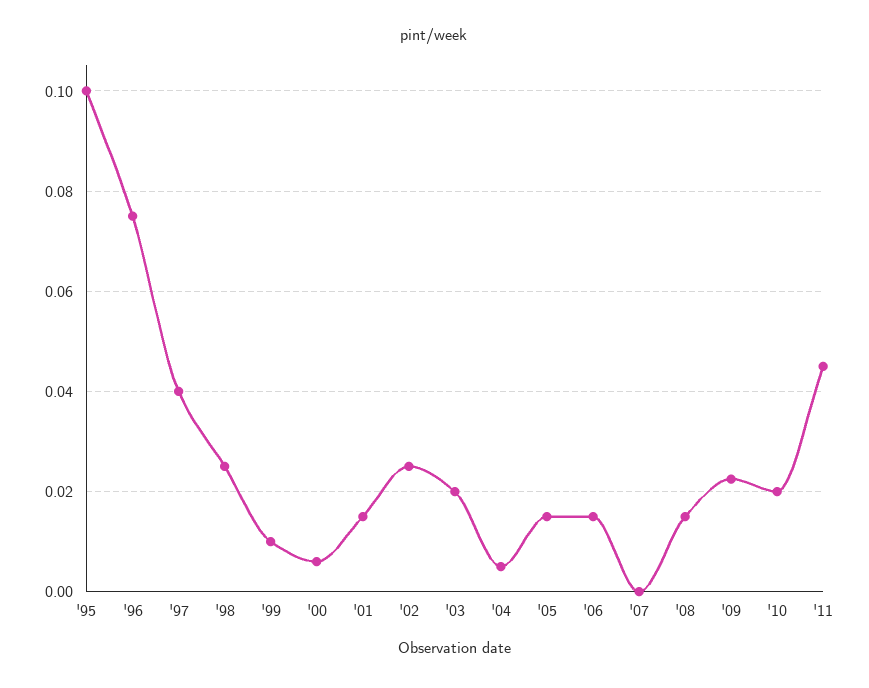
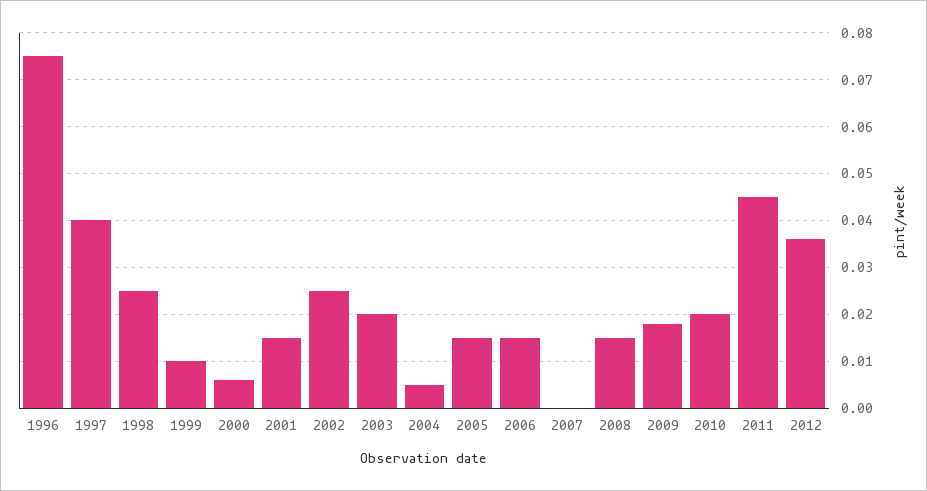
'95: 0.1 -> none
'09: 0.022 -> 0.018
2012: none -> 0.036

